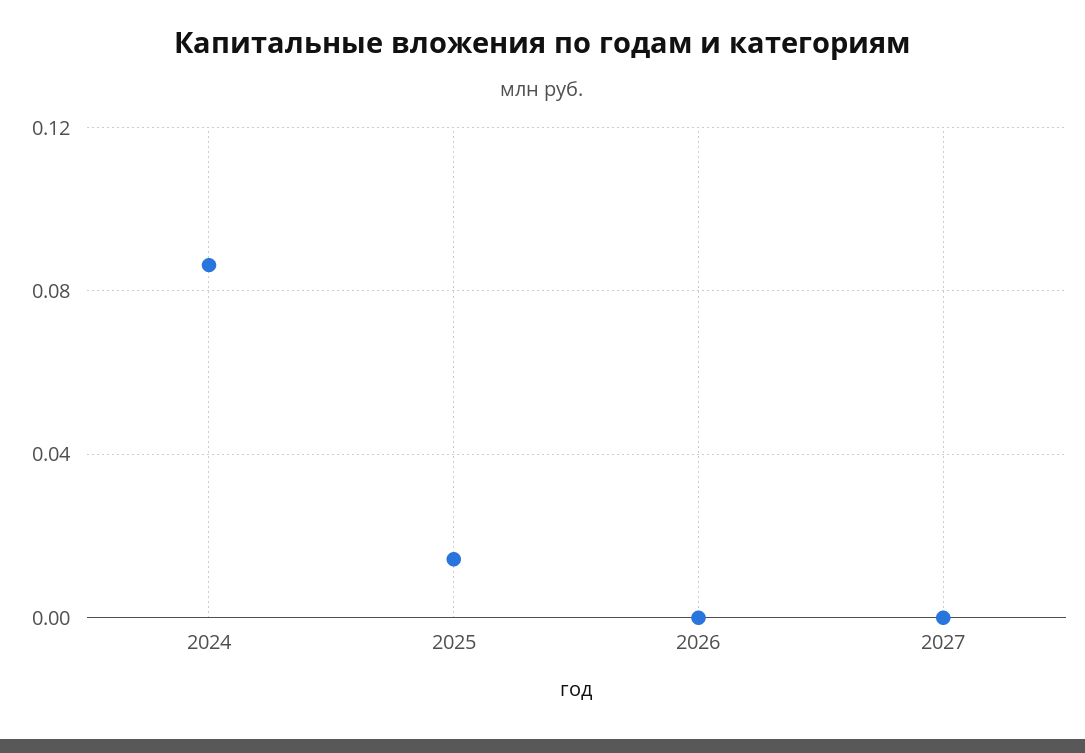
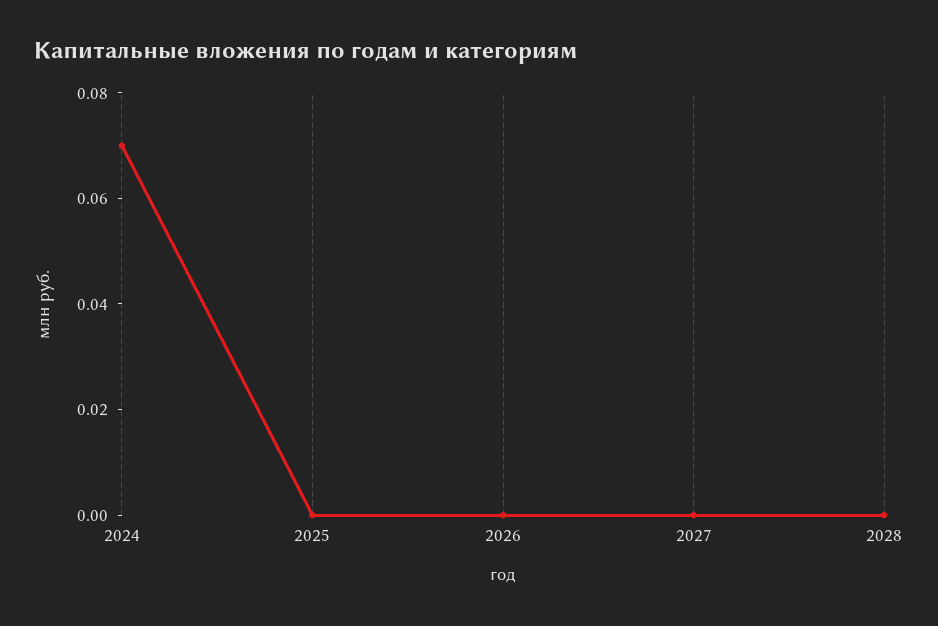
2024: 0.085 -> 0.07
2025: 0.015 -> 0
2028: none -> 0

